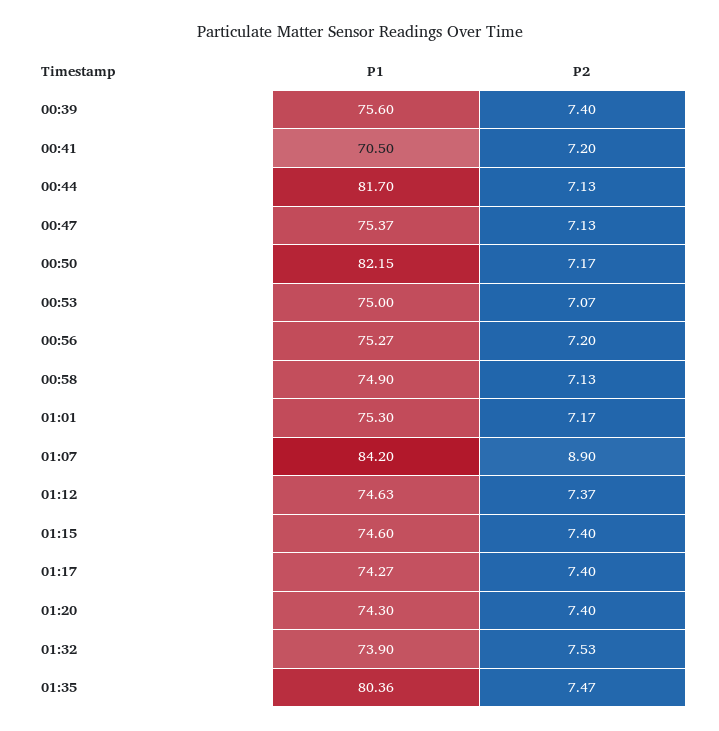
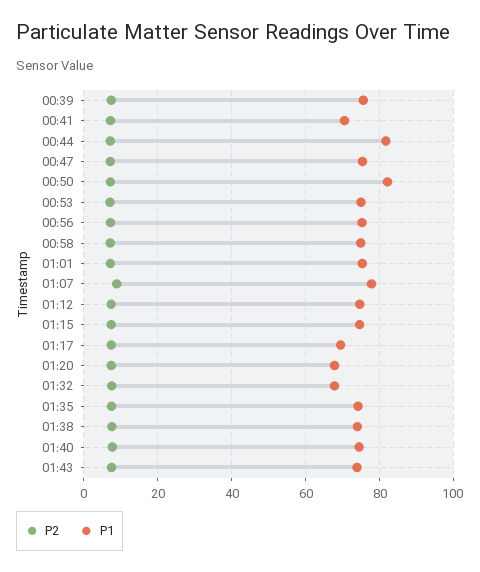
P1, 01:07: 84.2 -> 78
P1, 01:17: 74.27 -> 70
P1, 01:20: 74.3 -> 68
P1, 01:32: 73.9 -> 68
P1, 01:35: 80.36 -> 74
P2, 01:38: none -> 8
P1, 01:38: none -> 74
P2, 01:40: none -> 8
P1, 01:40: none -> 74
P2, 01:43: none -> 8
P1, 01:43: none -> 74

